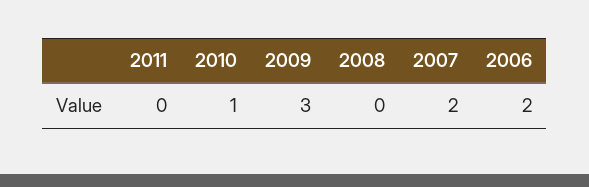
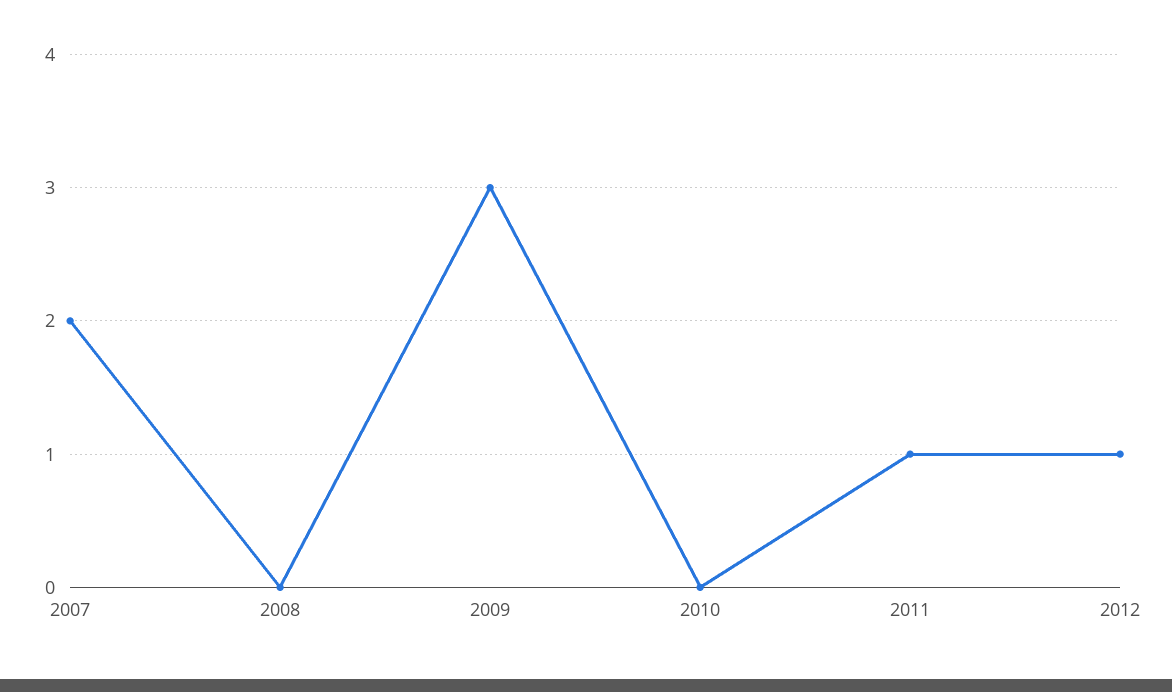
2011: 0 -> 1
2010: 1 -> 0
2006: 2 -> none
2012: none -> 1

